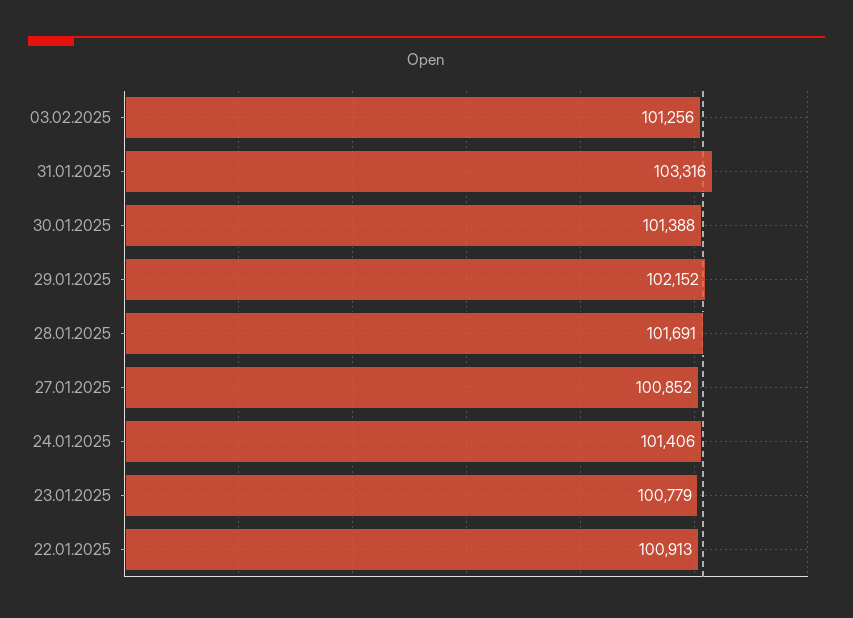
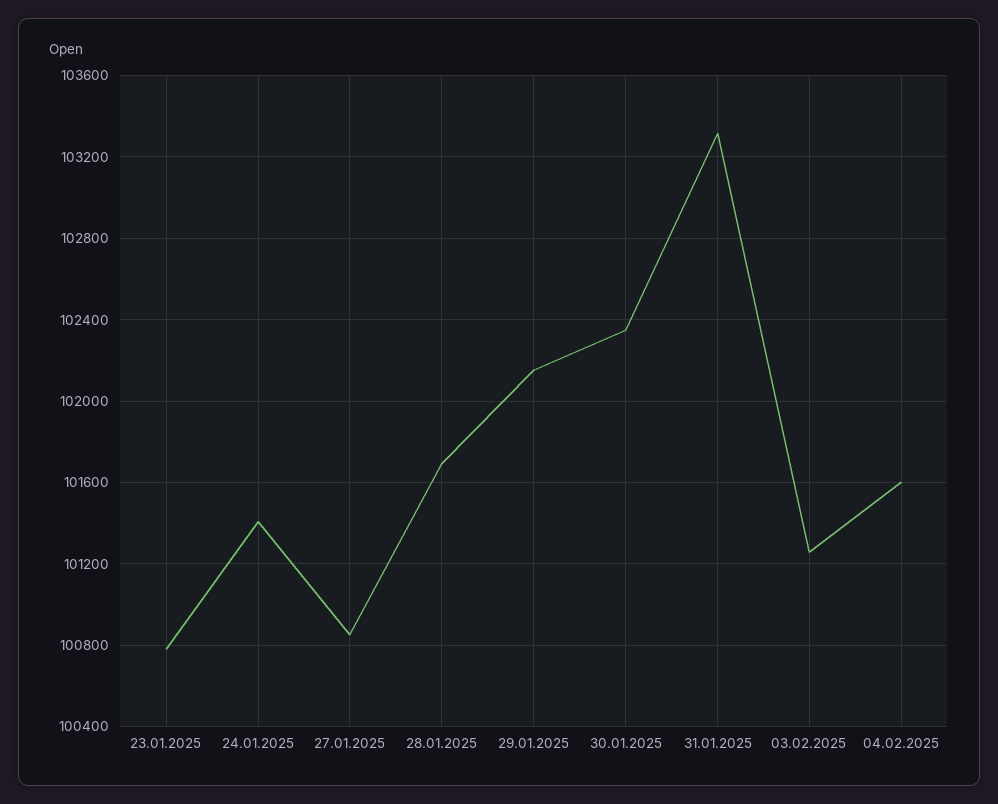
30.01.2025: 101388 -> 102350
22.01.2025: 100913 -> none
04.02.2025: none -> 101600

